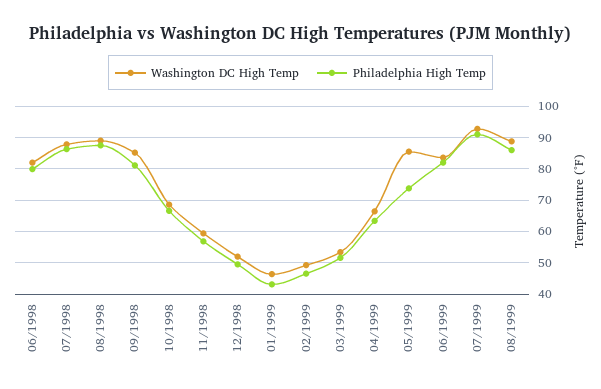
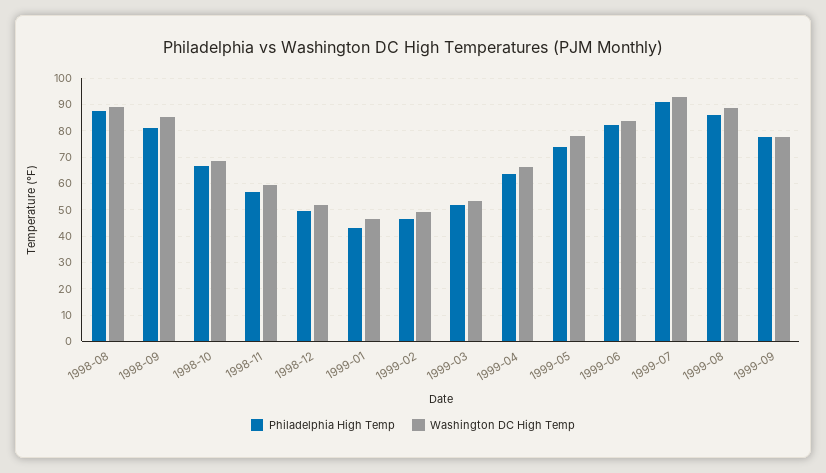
Washington DC High Temp, 06/1998: 82 -> none
Philadelphia High Temp, 06/1998: 80 -> none
Washington DC High Temp, 07/1998: 88 -> none
Philadelphia High Temp, 07/1998: 86 -> none
Washington DC High Temp, 05/1999: 86 -> 77.5
Philadelphia High Temp, 1999-09: none -> 77.5
Washington DC High Temp, 1999-09: none -> 77.5

